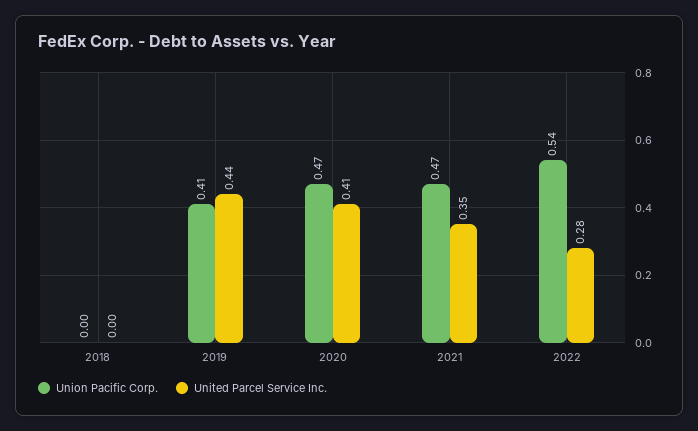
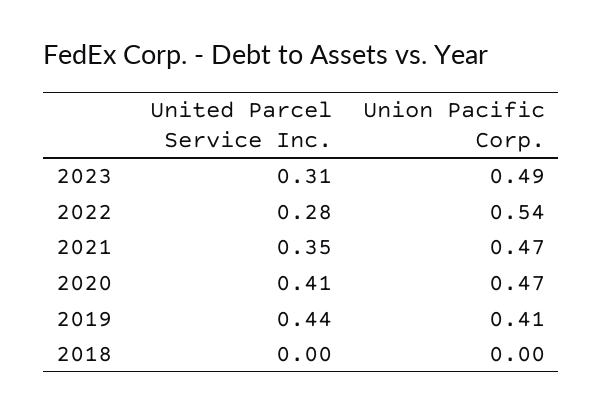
United Parcel Service Inc., 2023: none -> 0.31
Union Pacific Corp., 2023: none -> 0.49

